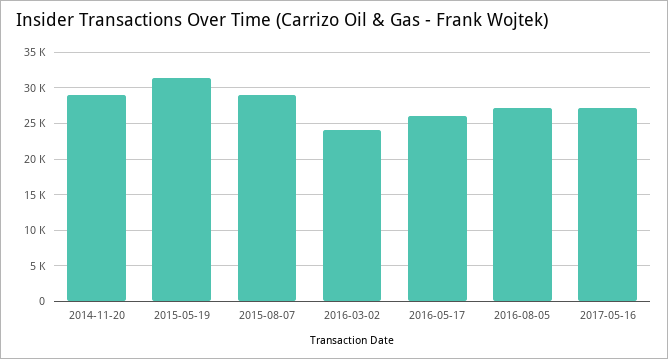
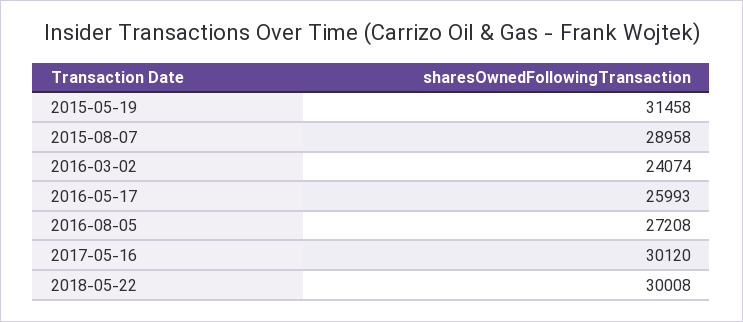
2014-11-20: 29000 -> none
2017-05-16: 27000 -> 30120
2018-05-22: none -> 30008

